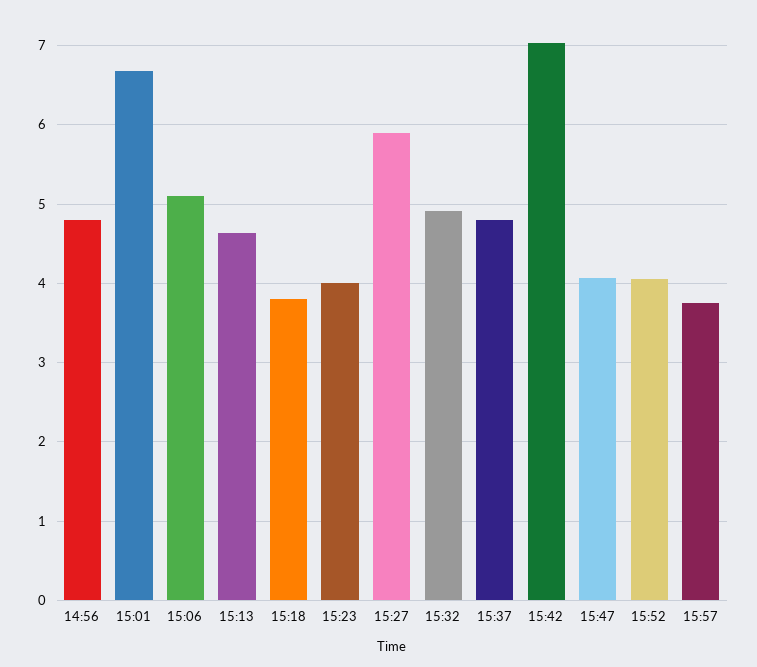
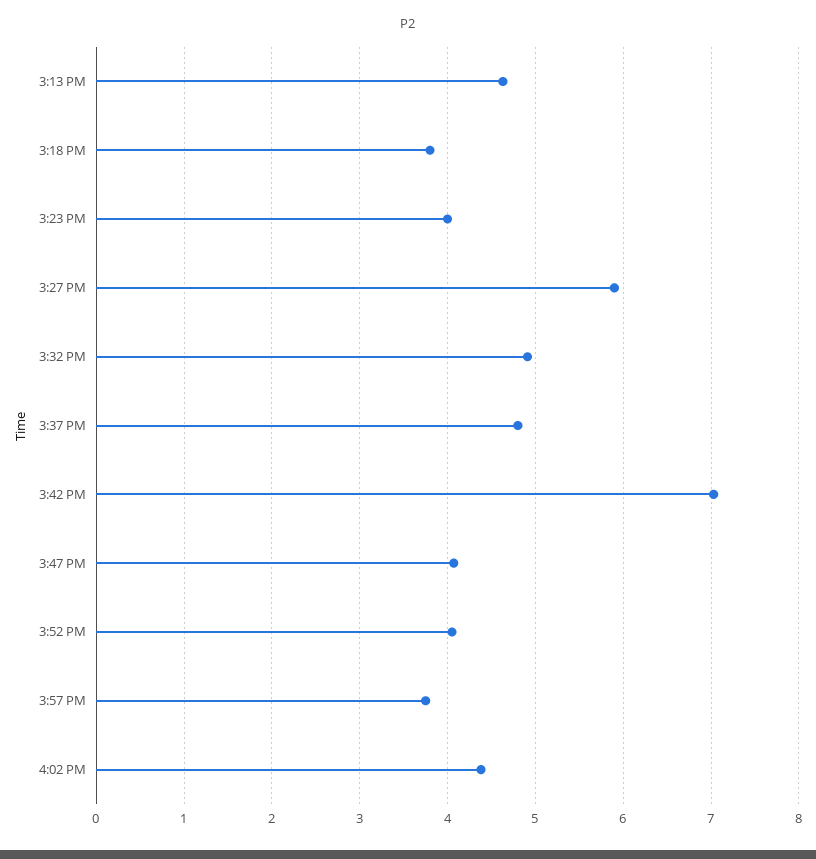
14:56: 4.8 -> none
15:01: 6.7 -> none
15:06: 5.1 -> none
4:02 PM: none -> 4.4

